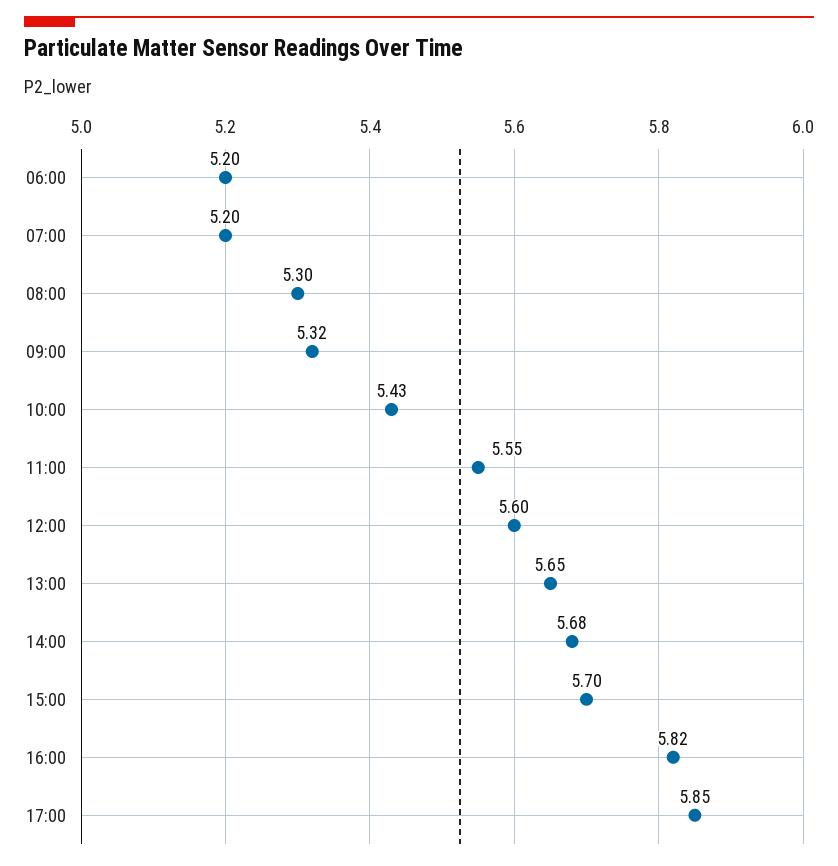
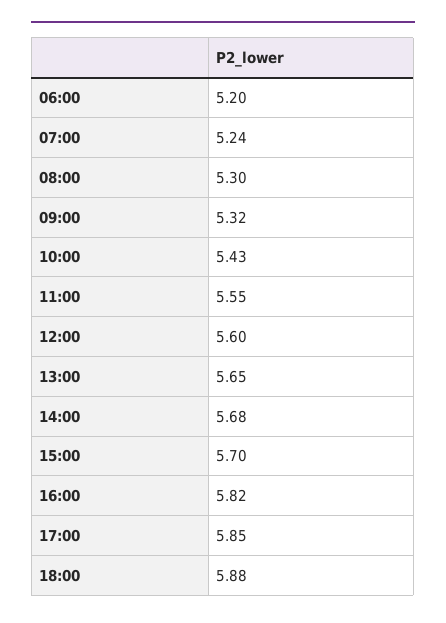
07:00: 5.2 -> 5.24
18:00: none -> 5.88

